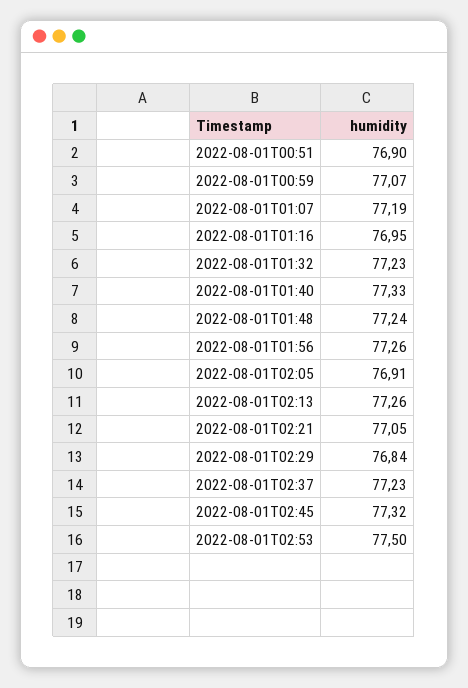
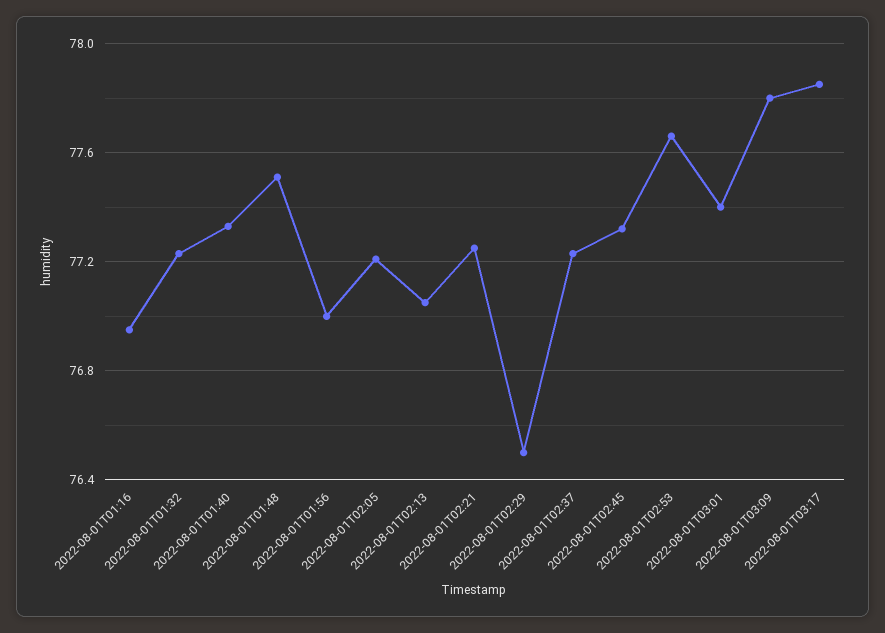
2022-08-01T00:51: 76.9 -> none
2022-08-01T00:59: 77.07 -> none
2022-08-01T01:07: 77.19 -> none
2022-08-01T01:48: 77.24 -> 77.5
2022-08-01T01:56: 77.26 -> 77
2022-08-01T02:05: 76.91 -> 77.2
2022-08-01T02:13: 77.26 -> 77.05
2022-08-01T02:21: 77.05 -> 77.25
2022-08-01T02:29: 76.84 -> 76.5
2022-08-01T02:53: 77.5 -> 77.65
2022-08-01T03:01: none -> 77.4
2022-08-01T03:09: none -> 77.8
2022-08-01T03:17: none -> 77.85

